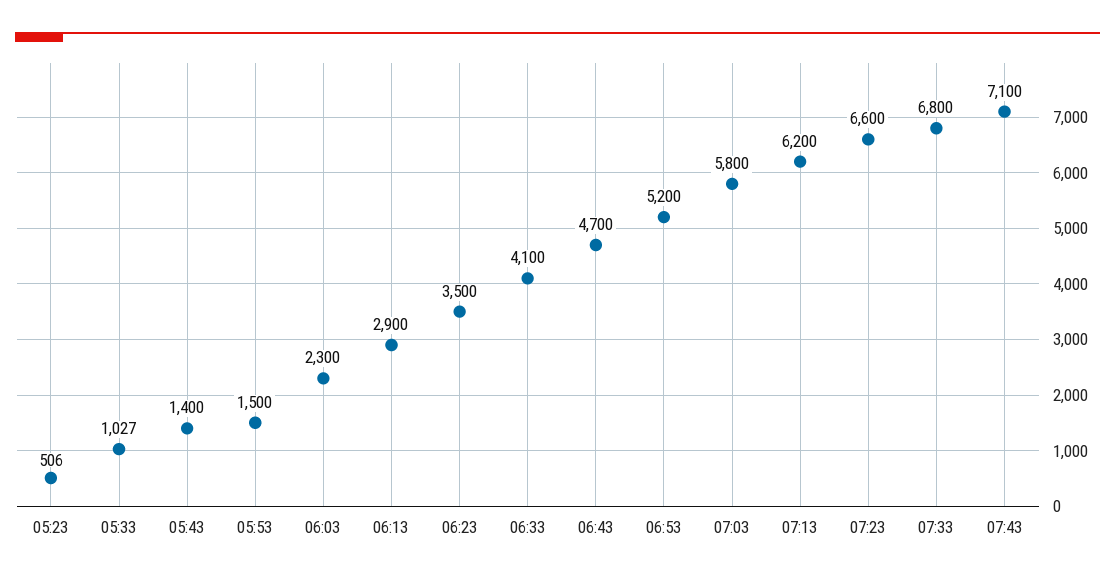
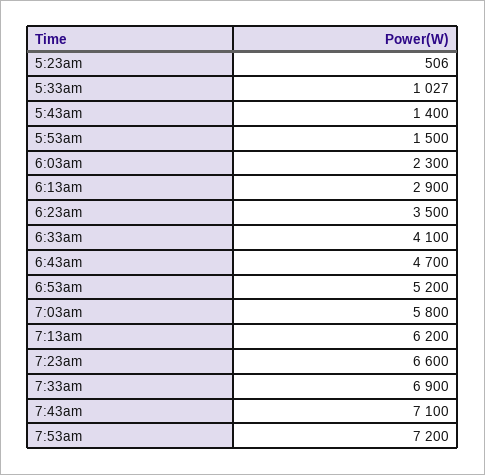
07:33: 6800 -> 6900
7:53am: none -> 7200

